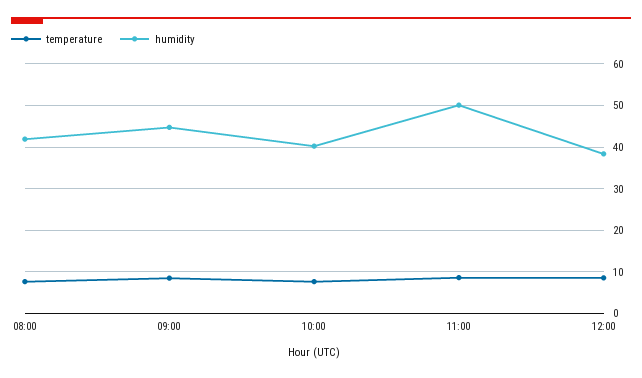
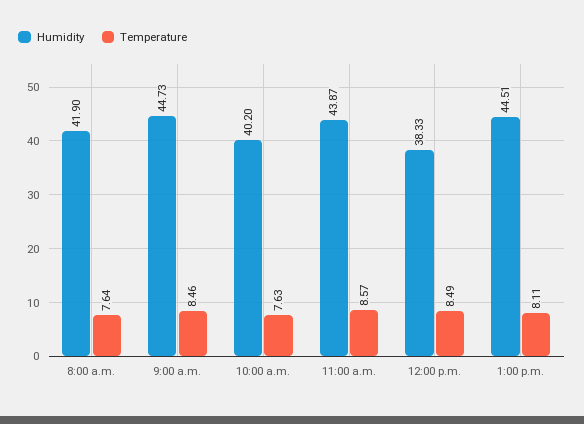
humidity, 11:00: 50 -> 43.87
humidity, 1:00 p.m.: none -> 44.51
temperature, 1:00 p.m.: none -> 8.11

